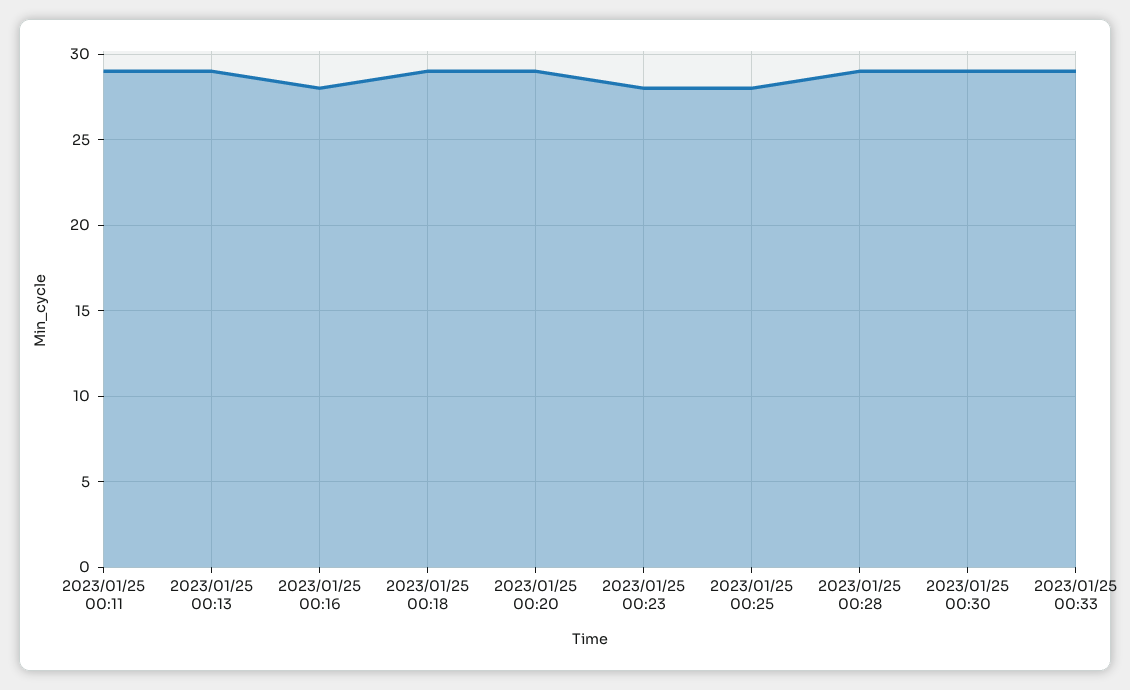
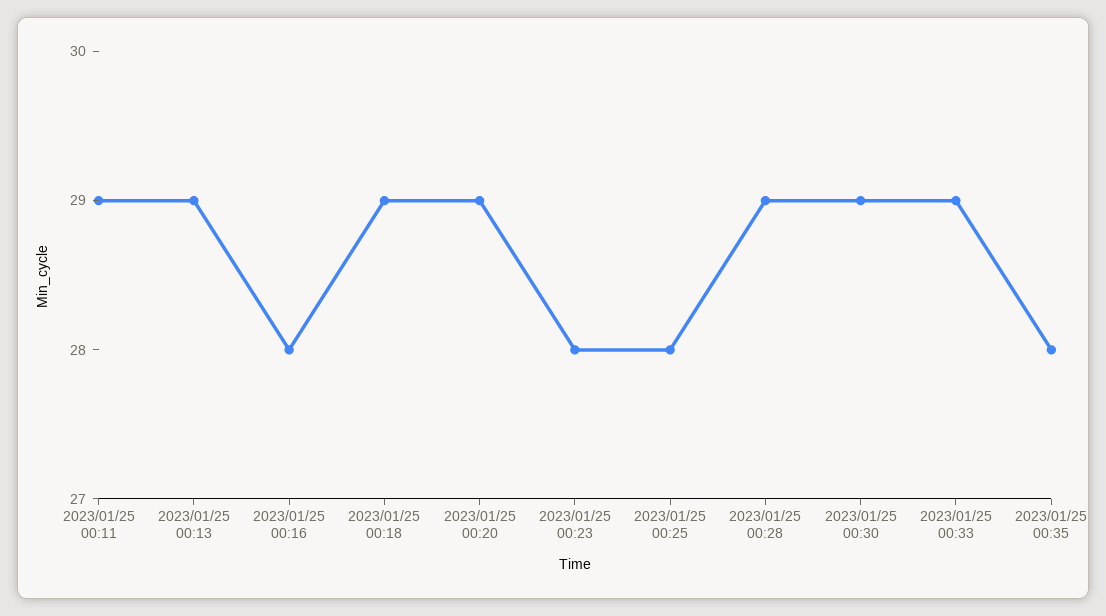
2023/01/25 00:35: none -> 28

